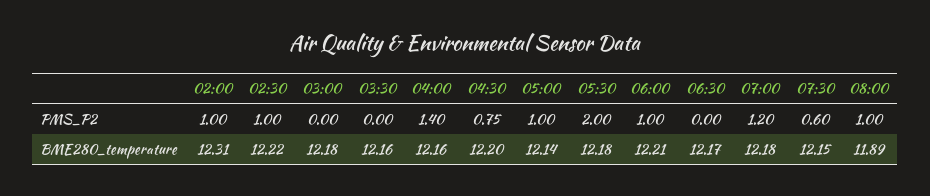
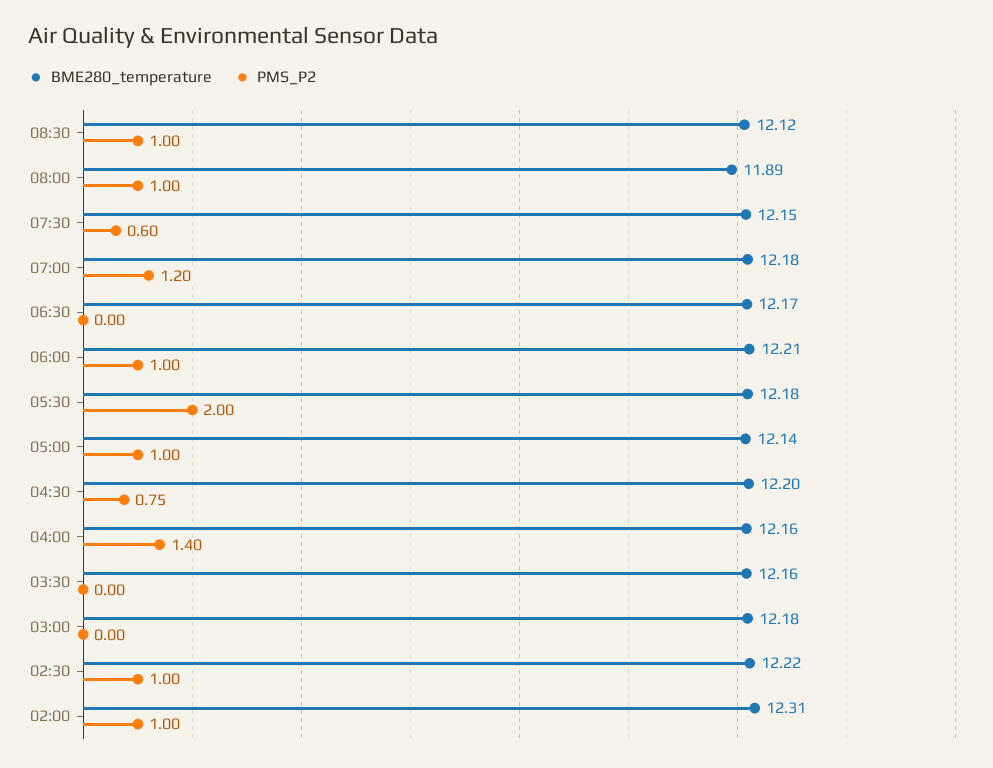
BME280_temperature, 08:30: none -> 12.12
PMS_P2, 08:30: none -> 1

